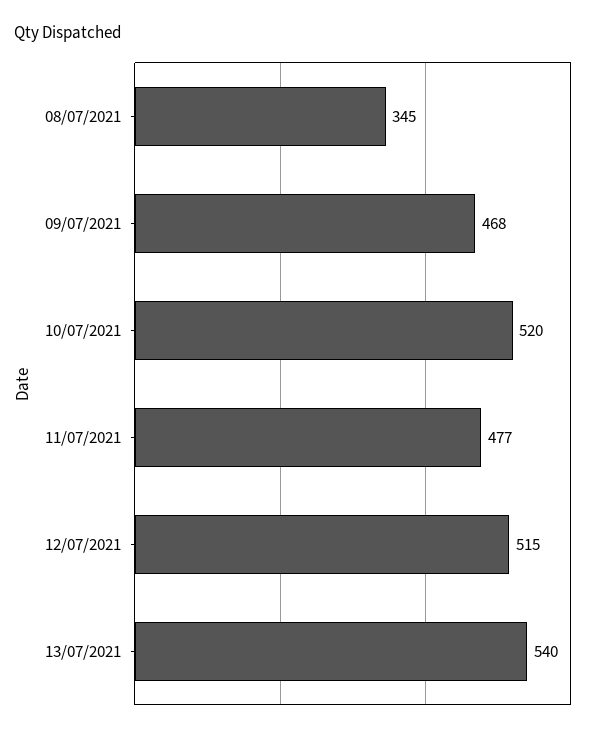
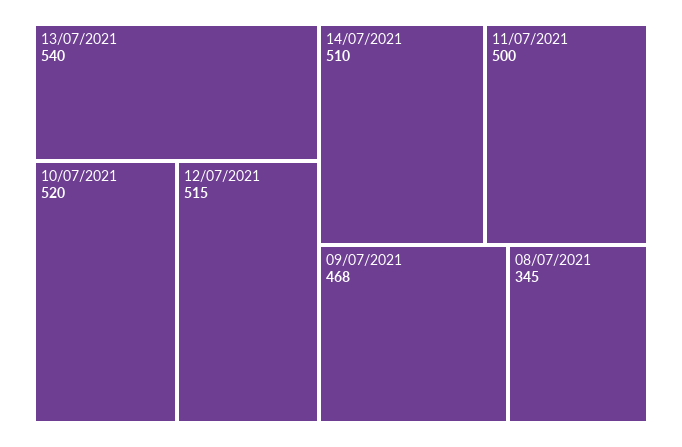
11/07/2021: 477 -> 500
14/07/2021: none -> 510

